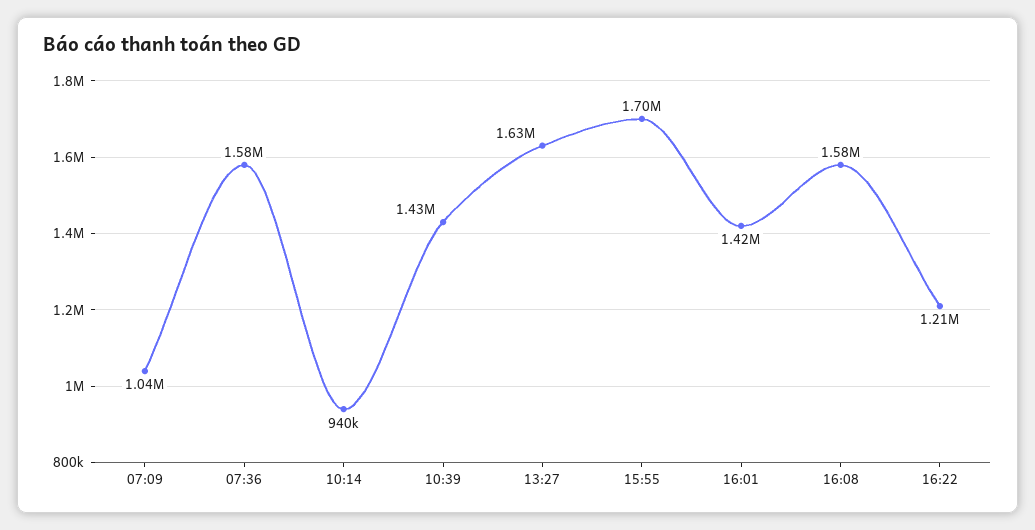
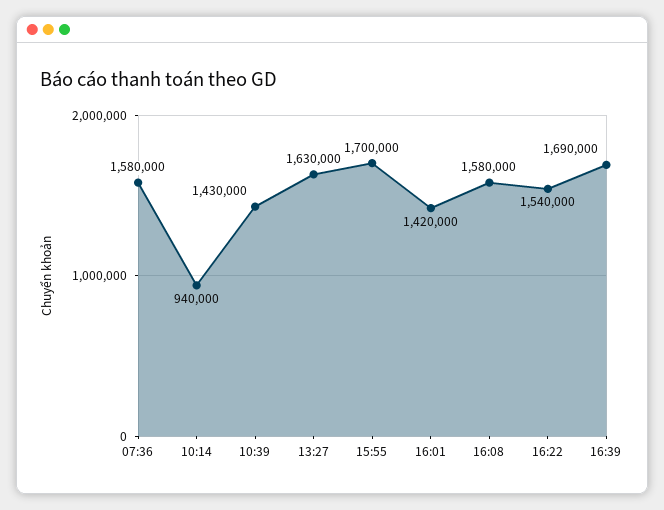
07:09: 1040000 -> none
16:22: 1210000 -> 1540000
16:39: none -> 1690000

